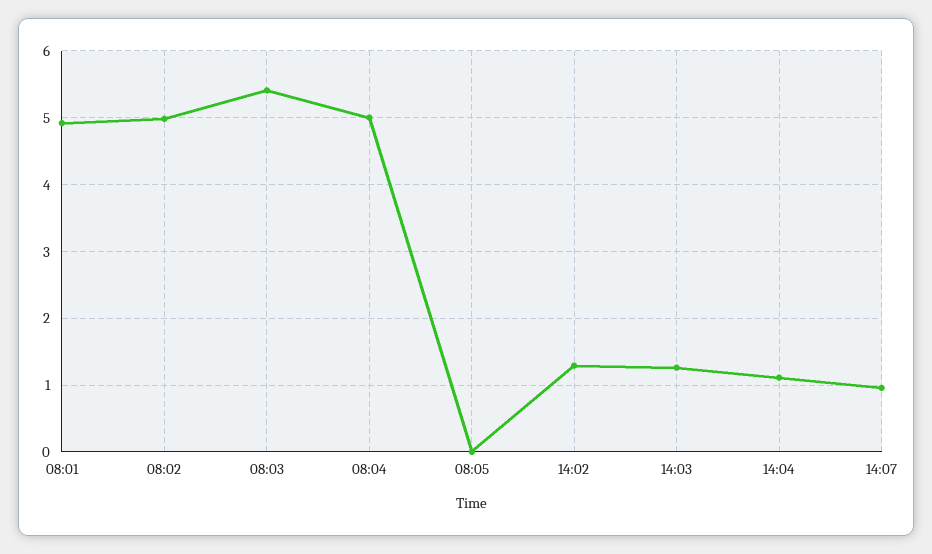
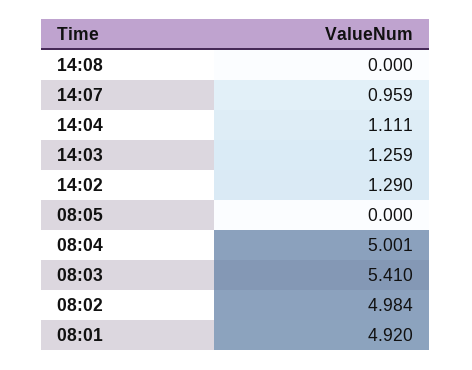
14:08: none -> 0

